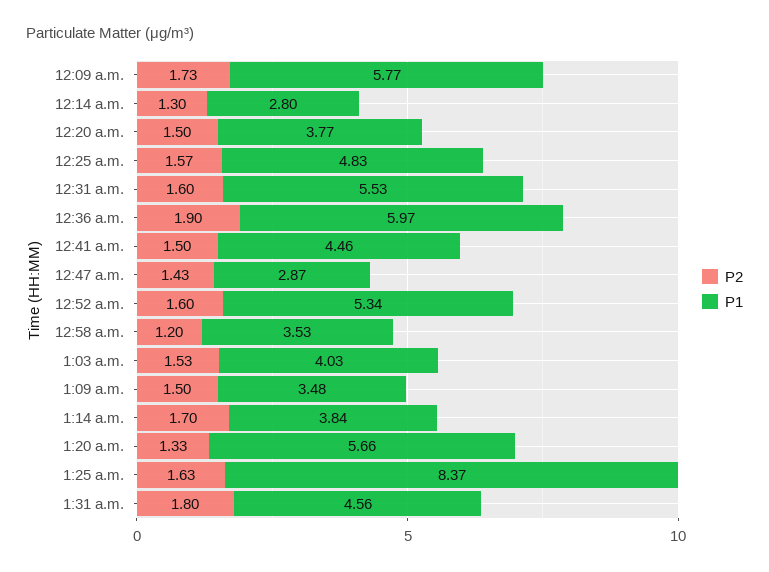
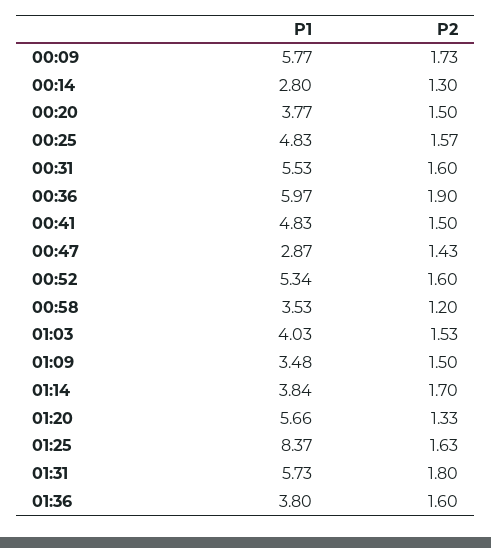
P1, 12:41 a.m.: 4.46 -> 4.83
P1, 1:31 a.m.: 4.56 -> 5.73
P1, 01:36: none -> 3.8
P2, 01:36: none -> 1.6

